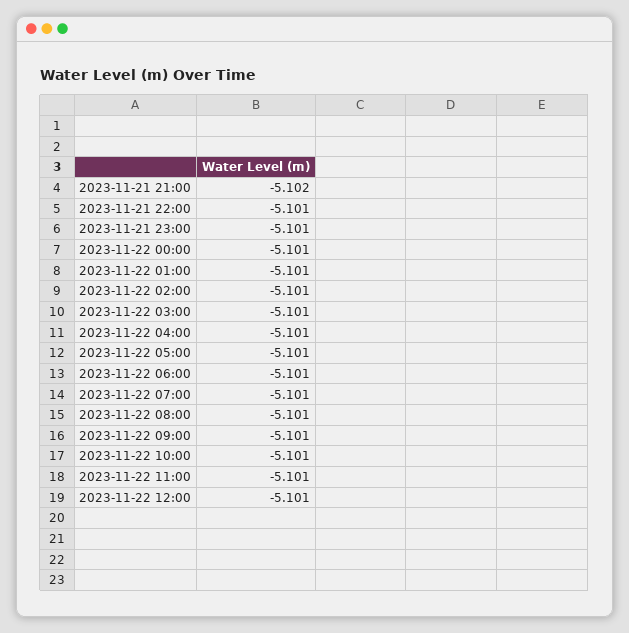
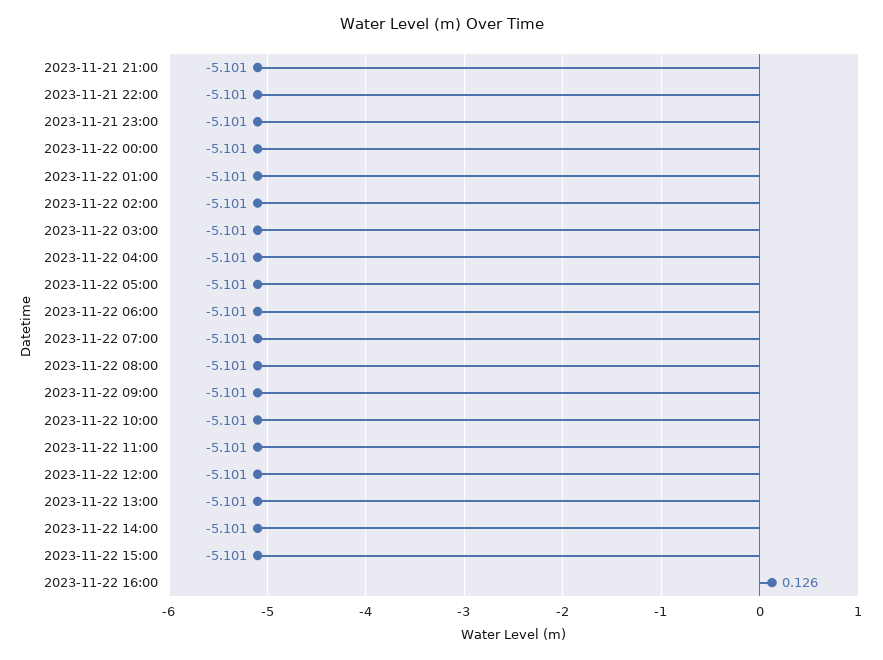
2023-11-21 21:00: -5.102 -> -5.101
2023-11-22 13:00: none -> -5.101
2023-11-22 14:00: none -> -5.101
2023-11-22 15:00: none -> -5.101
2023-11-22 16:00: none -> 0.126

